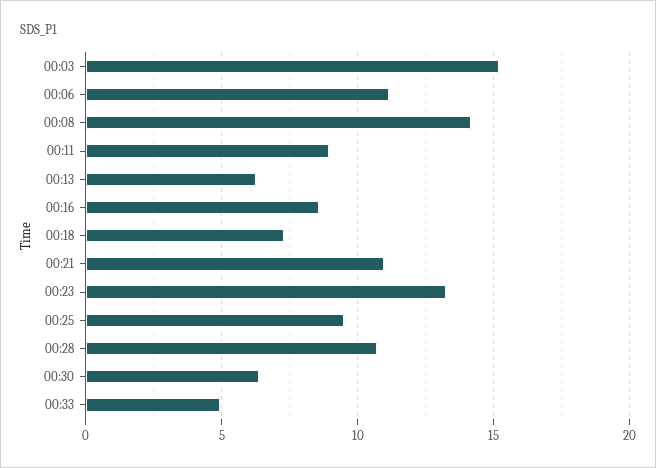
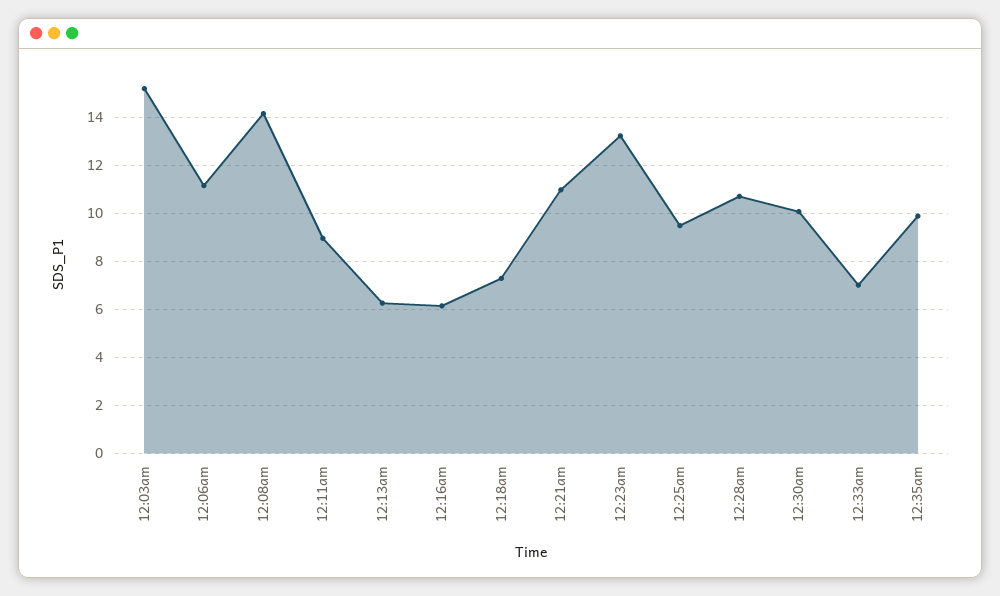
00:16: 8.5 -> 6
00:30: 6.5 -> 10
00:33: 5 -> 7
12:35am: none -> 10

